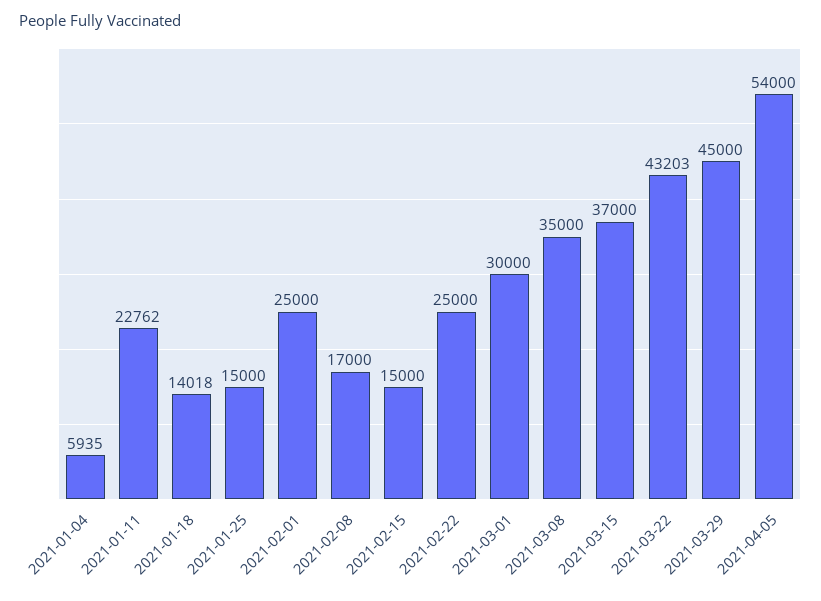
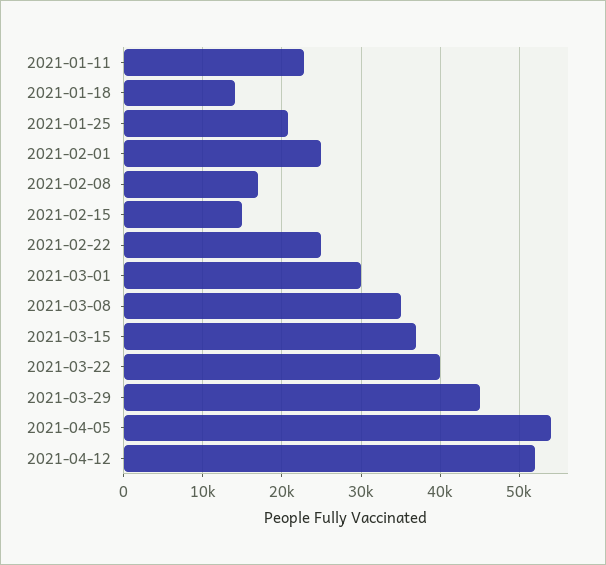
2021-01-04: 5935 -> none
2021-01-25: 15000 -> 21000
2021-03-22: 43203 -> 40000
2021-04-12: none -> 52000

